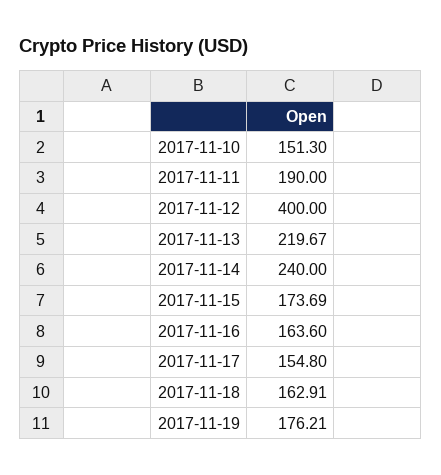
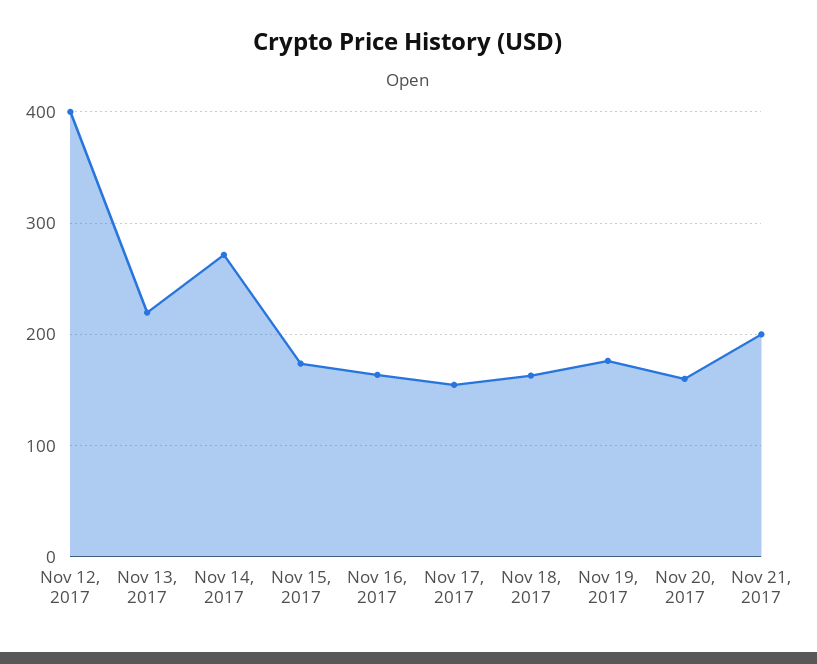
2017-11-10: 151.3 -> none
2017-11-11: 190 -> none
2017-11-14: 240 -> 270
Nov 20, 2017: none -> 160
Nov 21, 2017: none -> 200

